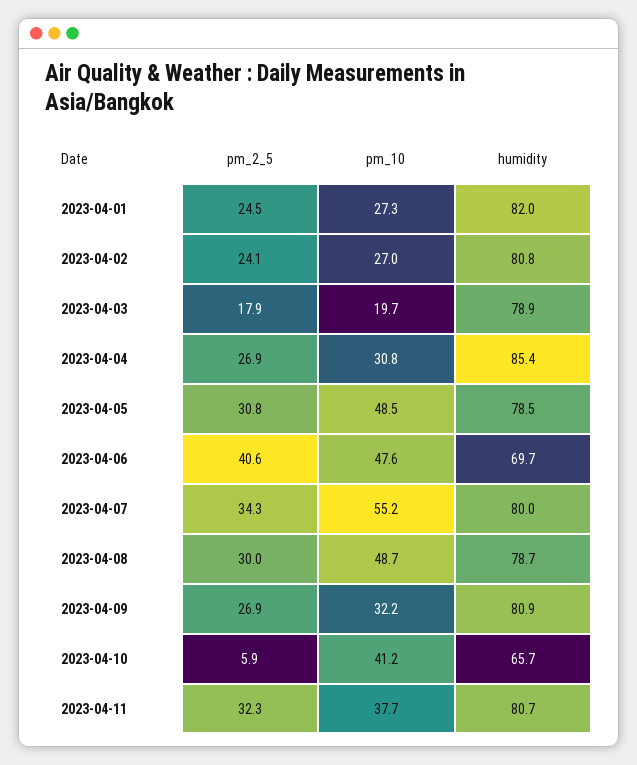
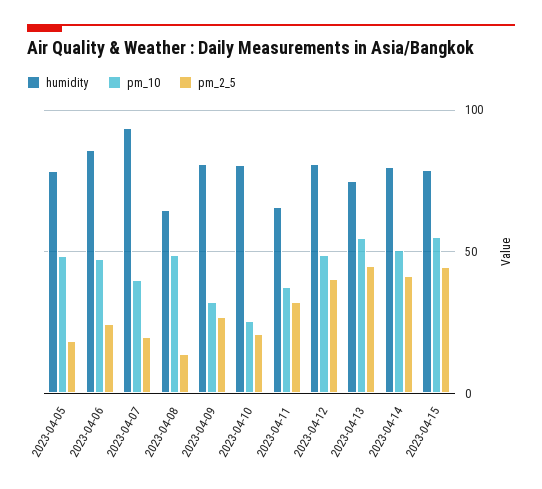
pm_2_5, 2023-04-01: 24.5 -> none
pm_10, 2023-04-01: 27.3 -> none
humidity, 2023-04-01: 82 -> none
pm_2_5, 2023-04-02: 24.1 -> none
pm_10, 2023-04-02: 27 -> none
humidity, 2023-04-02: 80.8 -> none
pm_2_5, 2023-04-03: 17.9 -> none
pm_10, 2023-04-03: 19.7 -> none
humidity, 2023-04-03: 78.9 -> none
pm_2_5, 2023-04-04: 26.9 -> none
pm_10, 2023-04-04: 30.8 -> none
humidity, 2023-04-04: 85.4 -> none
pm_2_5, 2023-04-05: 30.8 -> 20
pm_2_5, 2023-04-06: 40.6 -> 25
humidity, 2023-04-06: 69.7 -> 85
pm_2_5, 2023-04-07: 34.3 -> 20
pm_10, 2023-04-07: 55.2 -> 40
humidity, 2023-04-07: 80 -> 95
pm_2_5, 2023-04-08: 30 -> 15
humidity, 2023-04-08: 78.7 -> 65
pm_2_5, 2023-04-10: 5.9 -> 20
pm_10, 2023-04-10: 41.2 -> 25
humidity, 2023-04-10: 65.7 -> 80
humidity, 2023-04-11: 80.7 -> 65
humidity, 2023-04-12: none -> 80
pm_10, 2023-04-12: none -> 50
pm_2_5, 2023-04-12: none -> 40
humidity, 2023-04-13: none -> 75
pm_10, 2023-04-13: none -> 55
pm_2_5, 2023-04-13: none -> 45
humidity, 2023-04-14: none -> 80
pm_10, 2023-04-14: none -> 50
pm_2_5, 2023-04-14: none -> 40
humidity, 2023-04-15: none -> 80
pm_10, 2023-04-15: none -> 55
pm_2_5, 2023-04-15: none -> 45

